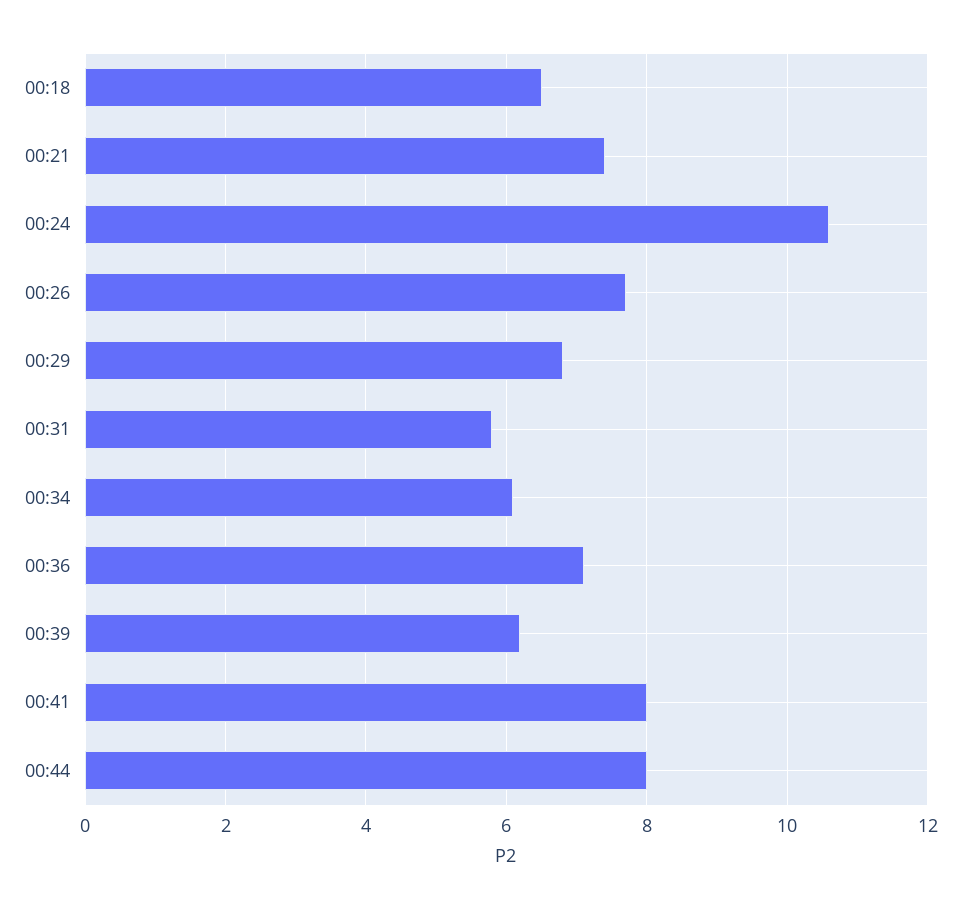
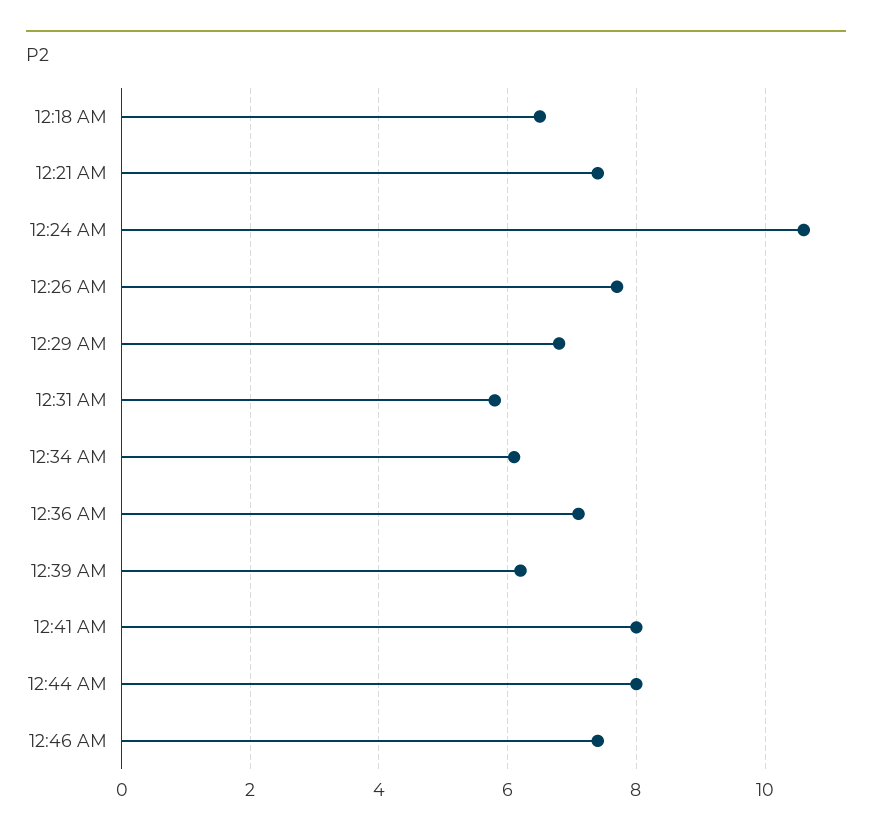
12:46 AM: none -> 7.5

